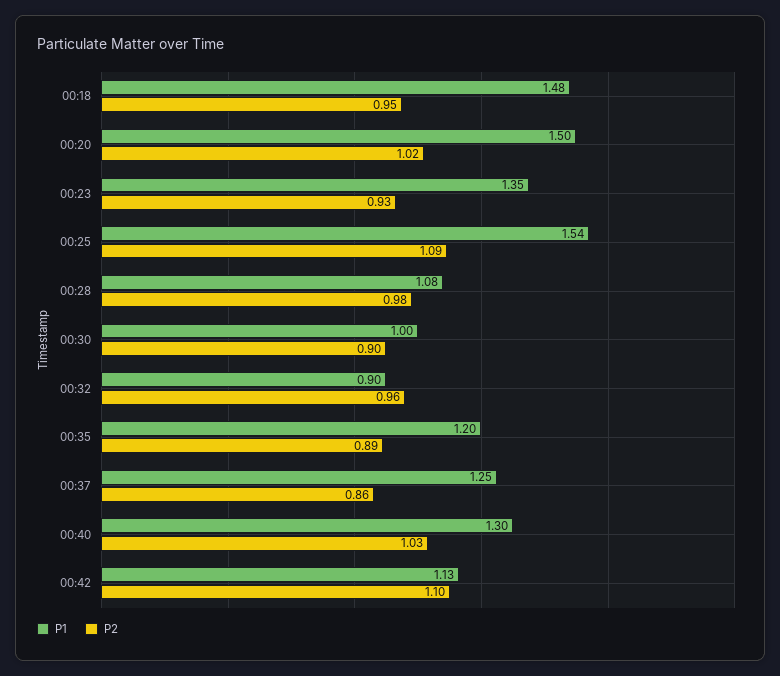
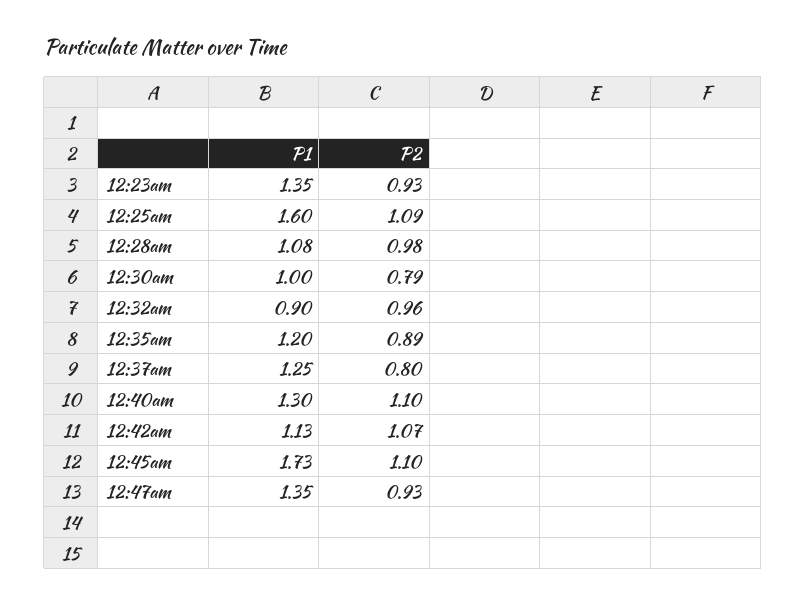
P1, 00:18: 1.48 -> none
P2, 00:18: 0.95 -> none
P1, 00:20: 1.5 -> none
P2, 00:20: 1.02 -> none
P1, 00:25: 1.54 -> 1.6
P2, 00:30: 0.9 -> 0.79
P2, 00:37: 0.86 -> 0.8
P2, 00:40: 1.03 -> 1.1
P2, 00:42: 1.1 -> 1.07
P1, 12:45am: none -> 1.73
P2, 12:45am: none -> 1.1
P1, 12:47am: none -> 1.35
P2, 12:47am: none -> 0.93

